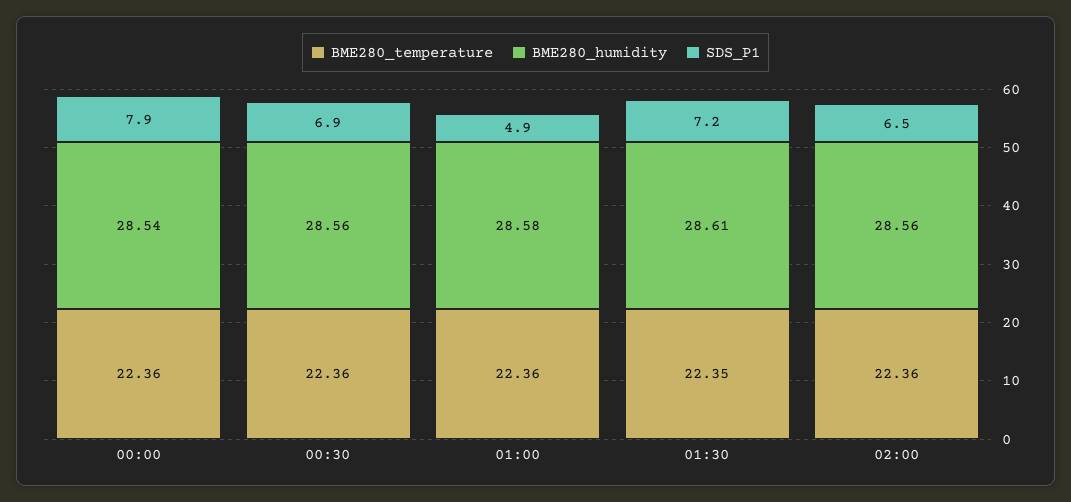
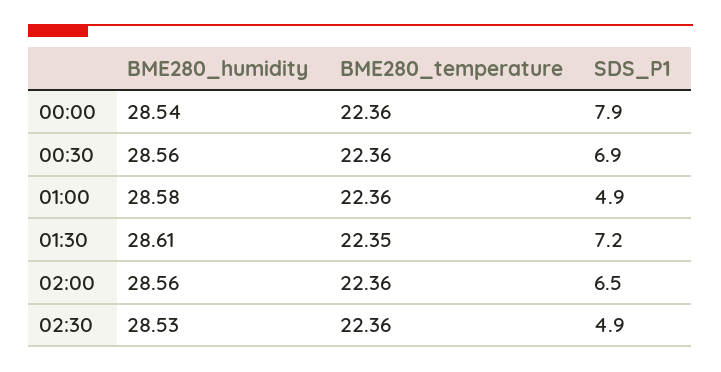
BME280_humidity, 02:30: none -> 28.53
BME280_temperature, 02:30: none -> 22.36
SDS_P1, 02:30: none -> 4.9

